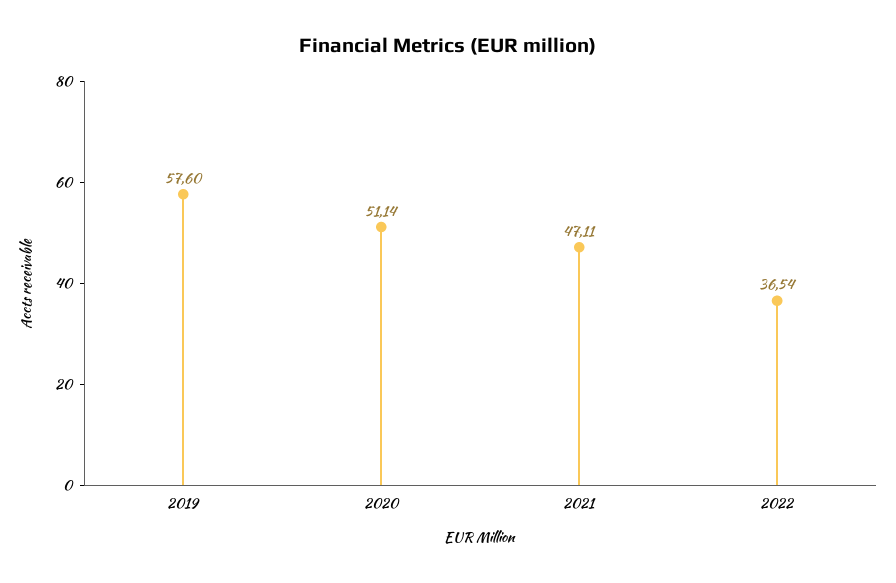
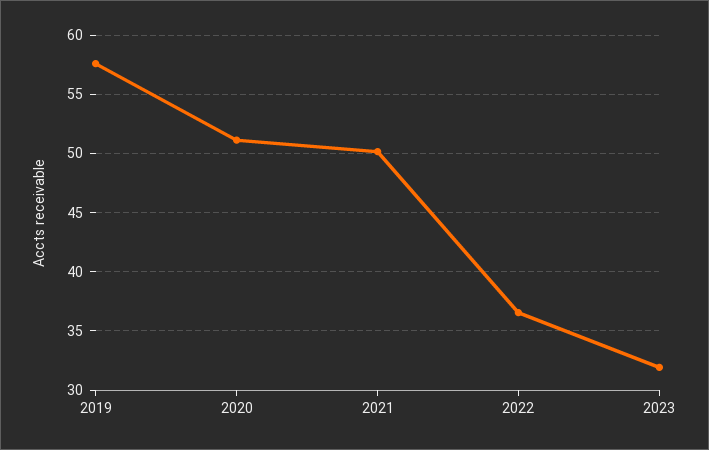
2021: 47.11 -> 50
2023: none -> 32

